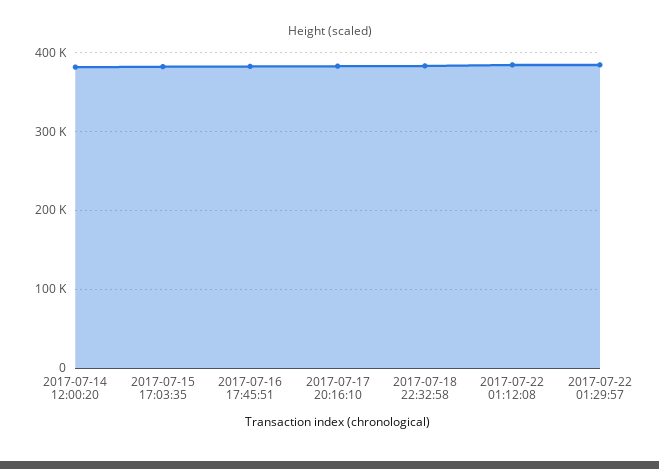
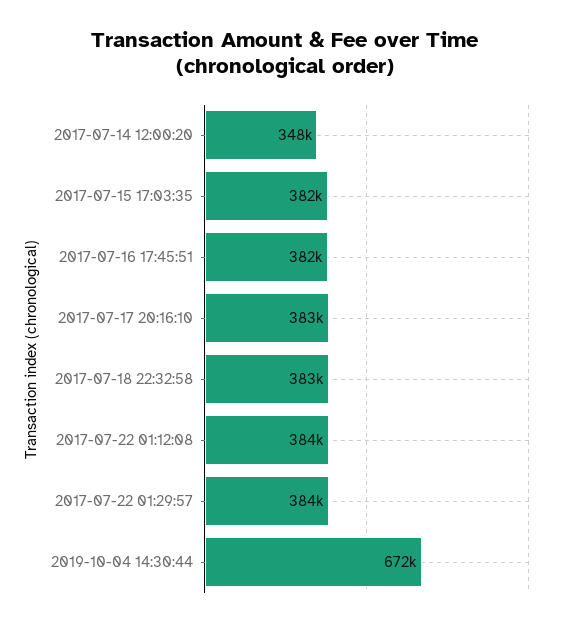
2017-07-14 12:00:20: 380000 -> 348000
2019-10-04 14:30:44: none -> 672000

